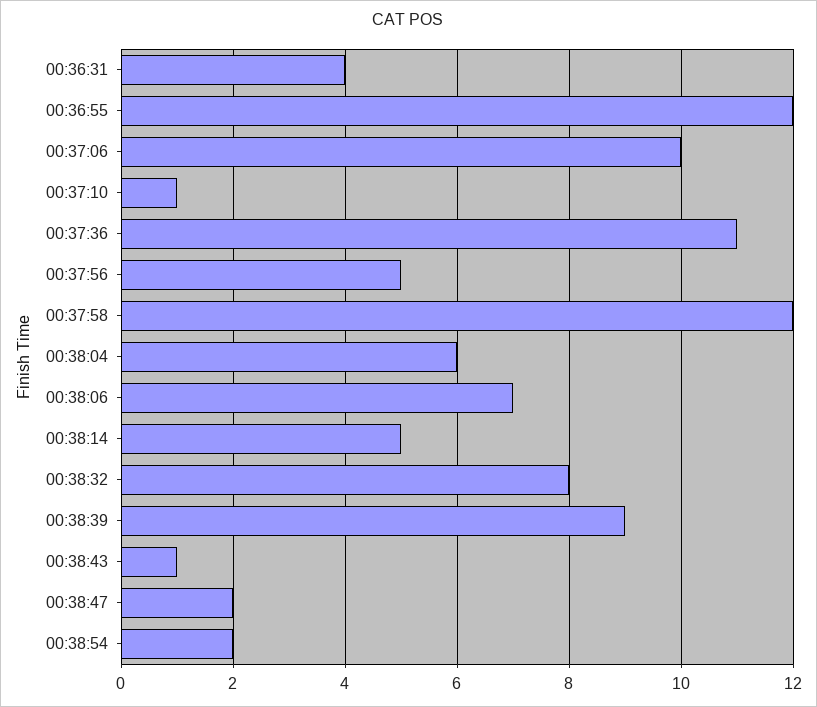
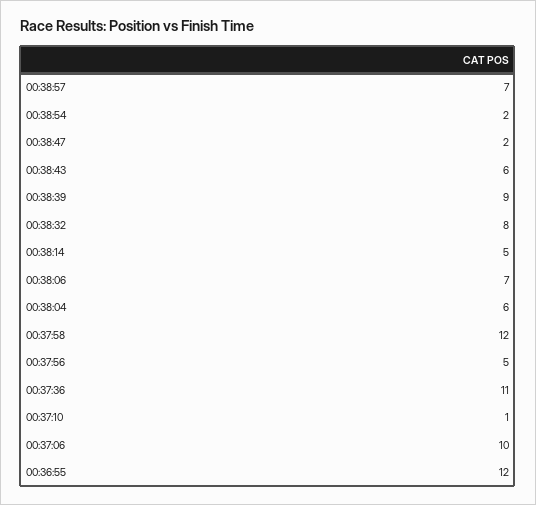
00:36:31: 4 -> none
00:38:43: 1 -> 6
00:38:57: none -> 7

